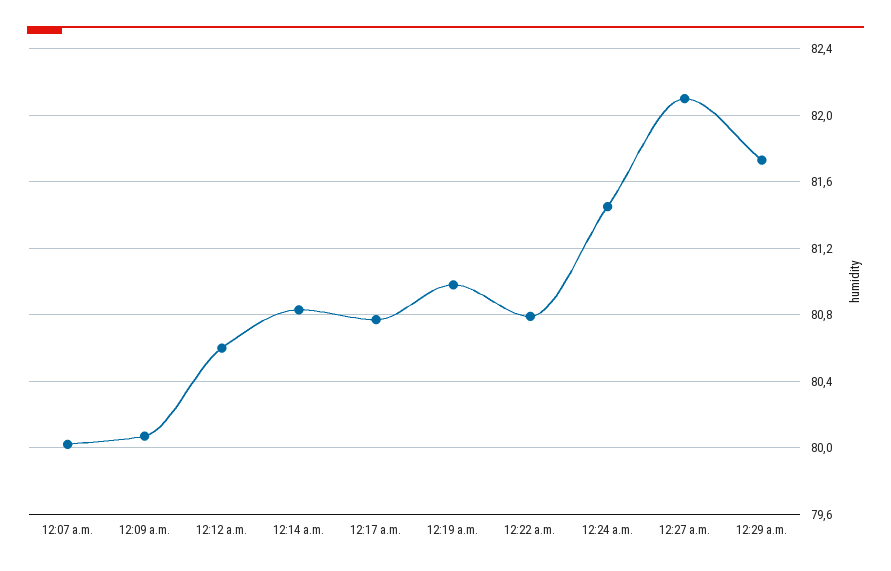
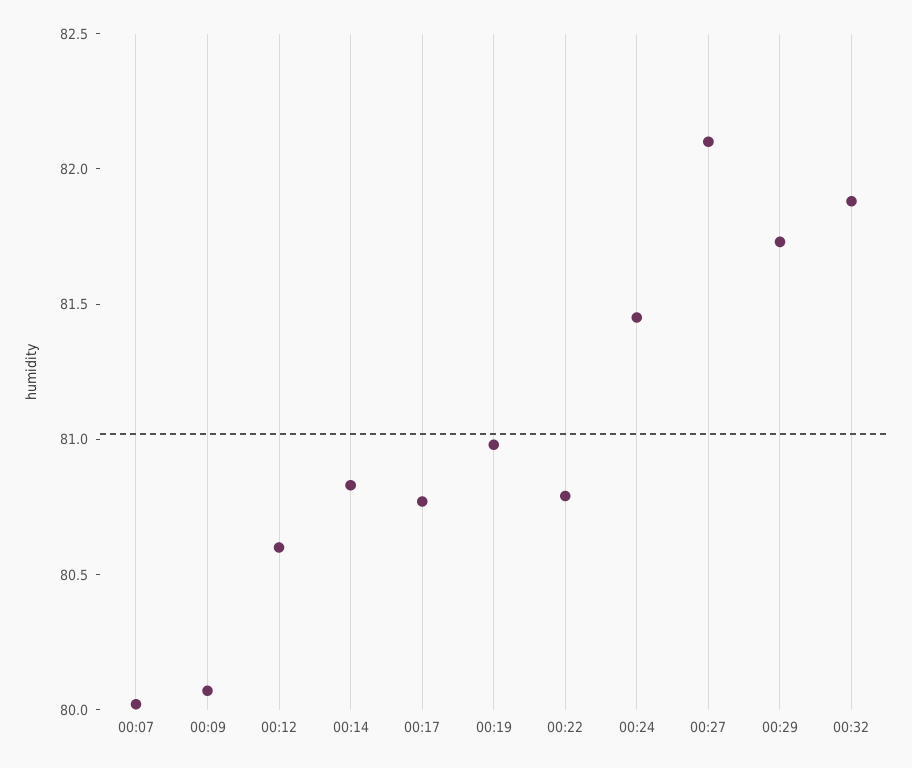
00:32: none -> 81.9

